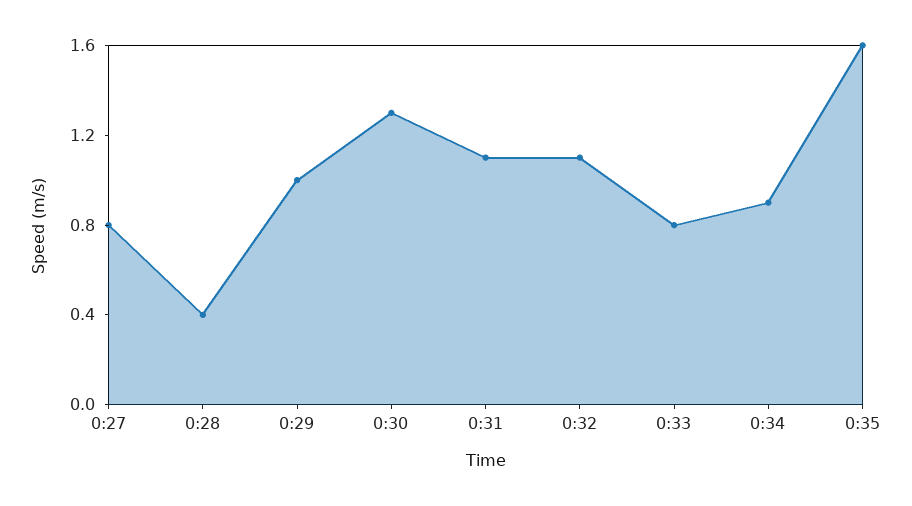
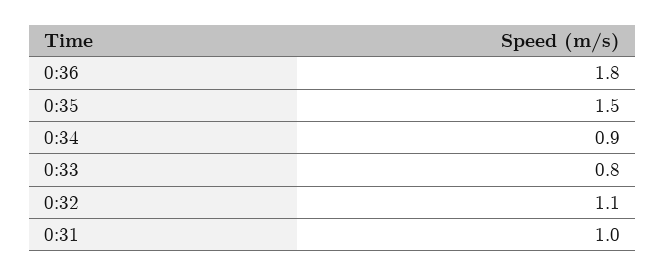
0:27: 0.8 -> none
0:28: 0.4 -> none
0:29: 1 -> none
0:30: 1.3 -> none
0:31: 1.1 -> 1
0:35: 1.6 -> 1.5
0:36: none -> 1.8

